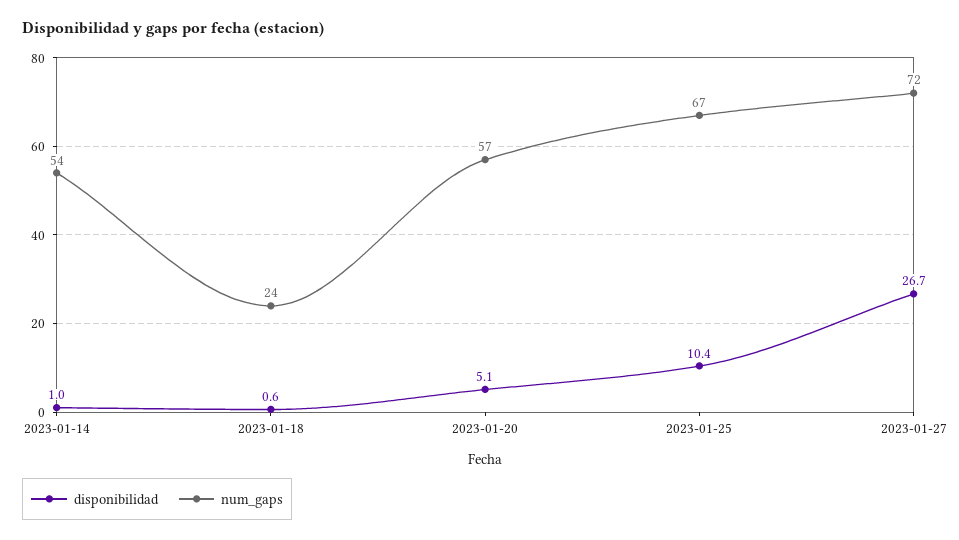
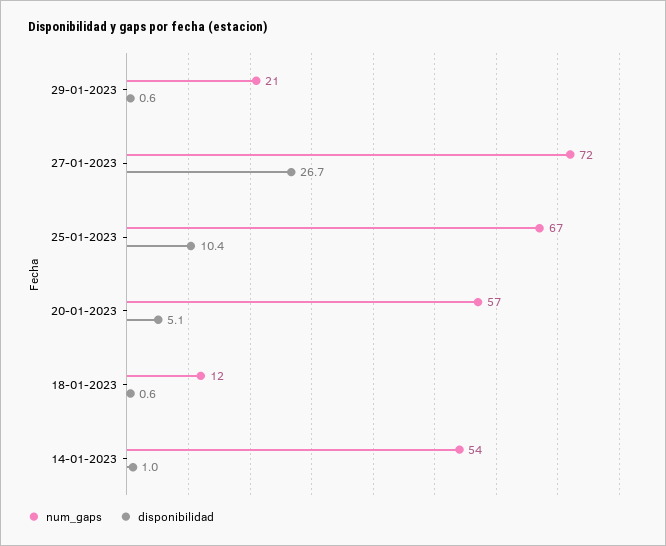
num_gaps, 2023-01-18: 24 -> 12
num_gaps, 29-01-2023: none -> 21
disponibilidad, 29-01-2023: none -> 0.6

